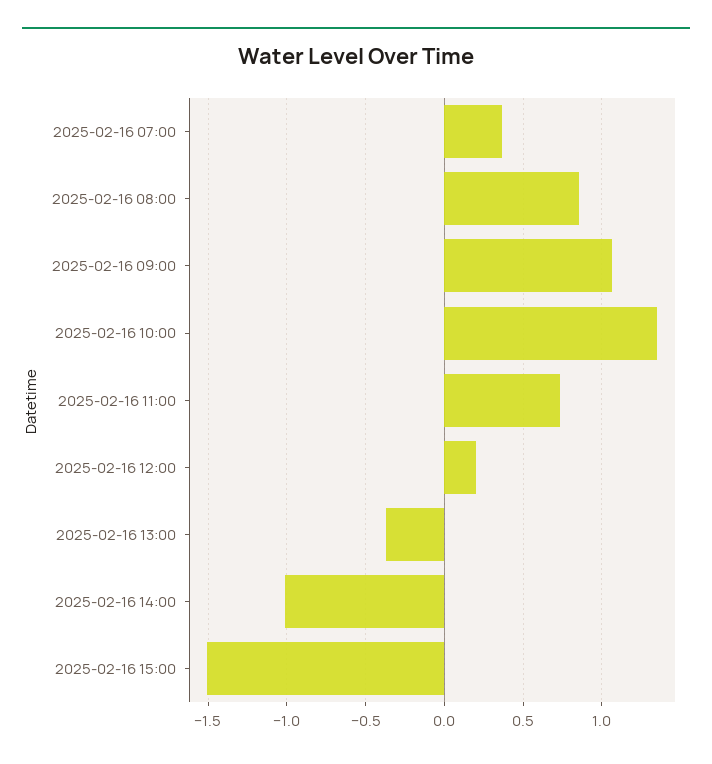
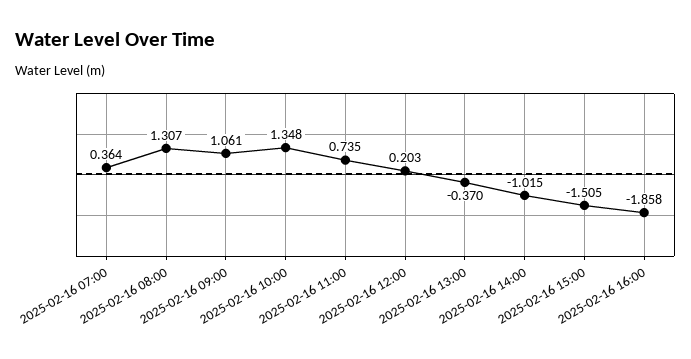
2025-02-16 08:00: 0.85 -> 1.307
2025-02-16 16:00: none -> -1.858

